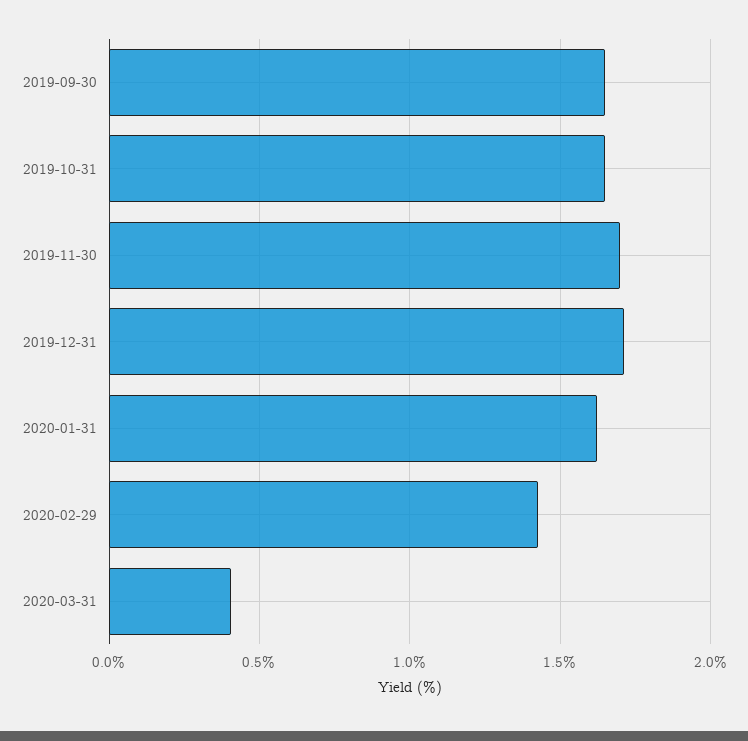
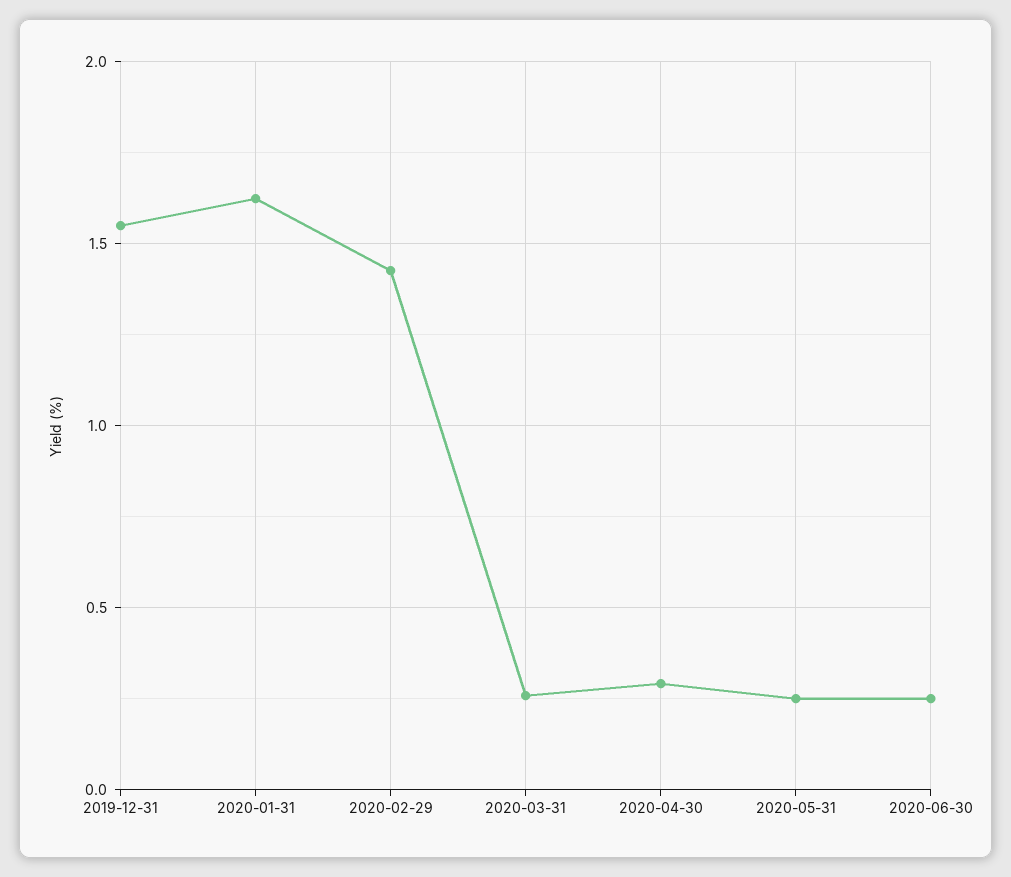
2019-09-30: 1.65 -> none
2019-10-31: 1.65 -> none
2019-11-30: 1.7 -> none
2019-12-31: 1.7 -> 1.55
2020-03-31: 0.4 -> 0.25
2020-04-30: none -> 0.3
2020-05-31: none -> 0.25
2020-06-30: none -> 0.25

